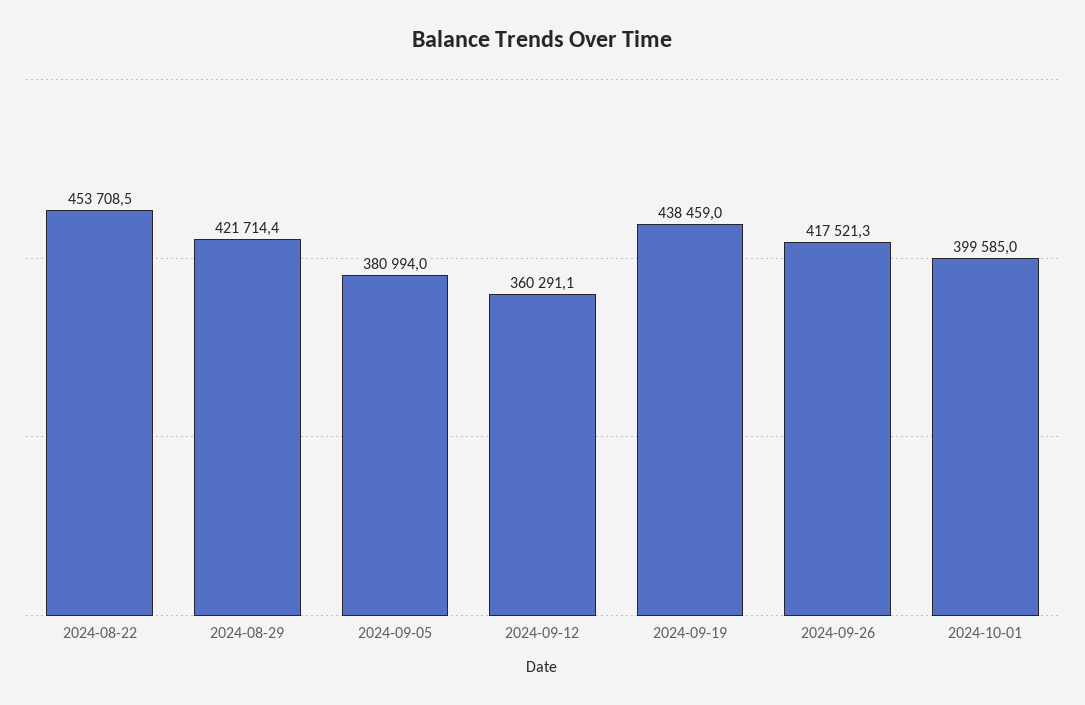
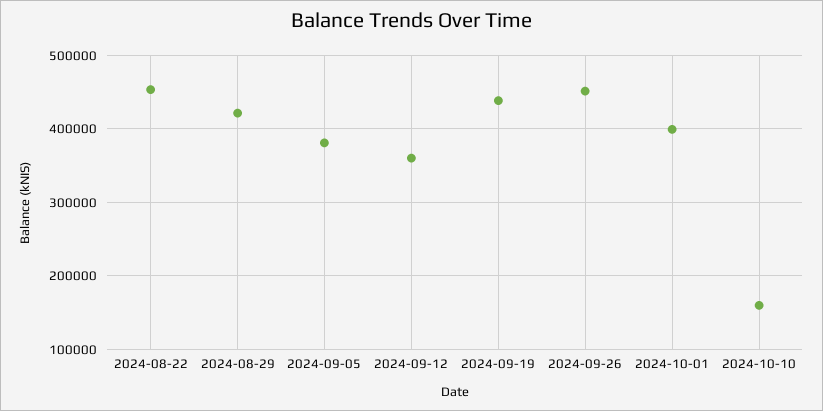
2024-09-26: 417521.3 -> 450000
2024-10-10: none -> 160000

